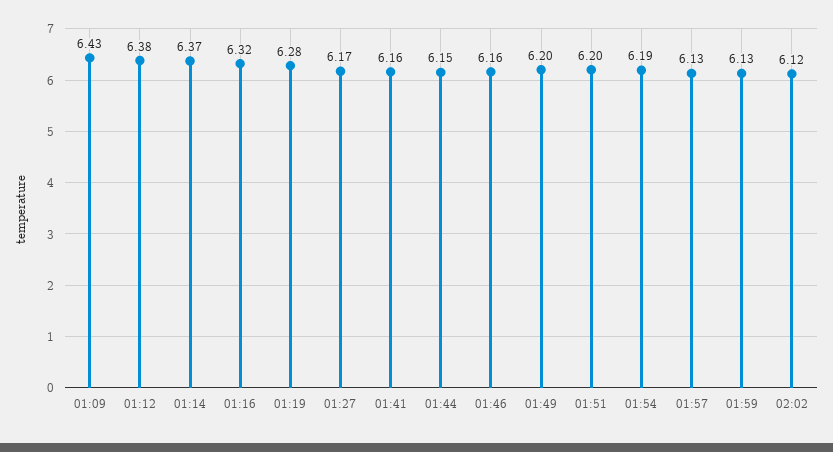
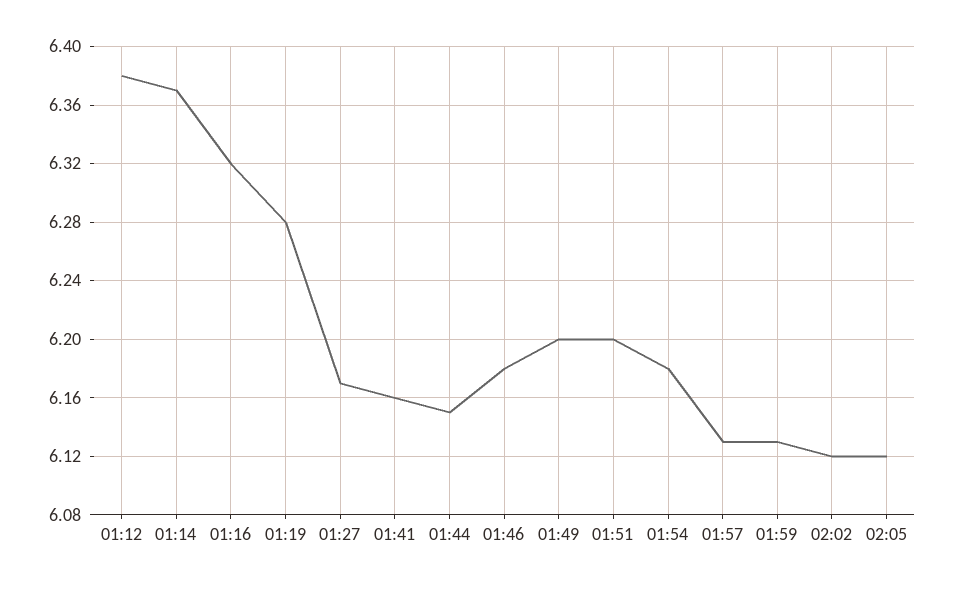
01:09: 6.43 -> none
01:46: 6.16 -> 6.18
01:54: 6.19 -> 6.18
02:05: none -> 6.12

